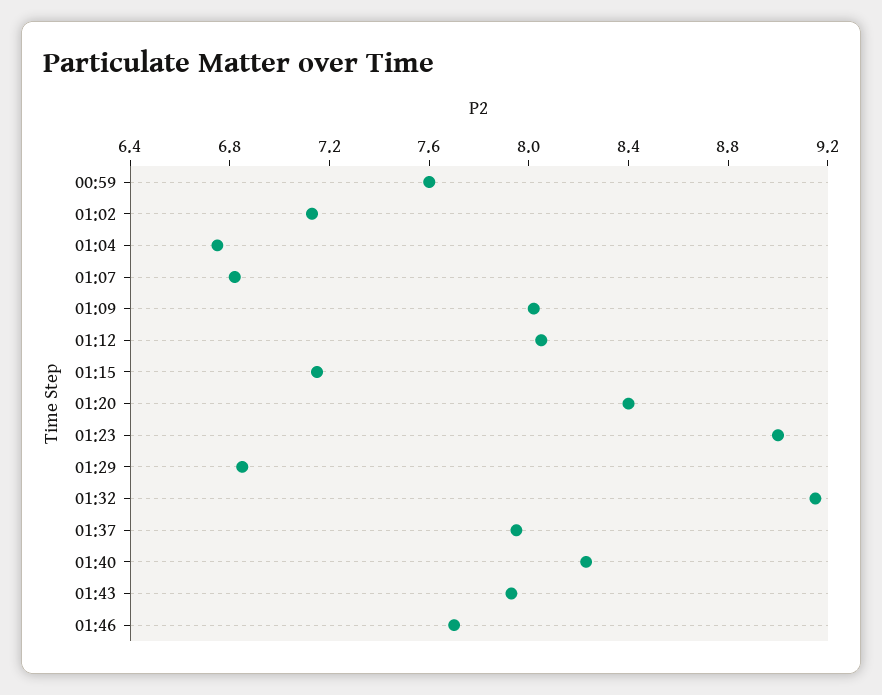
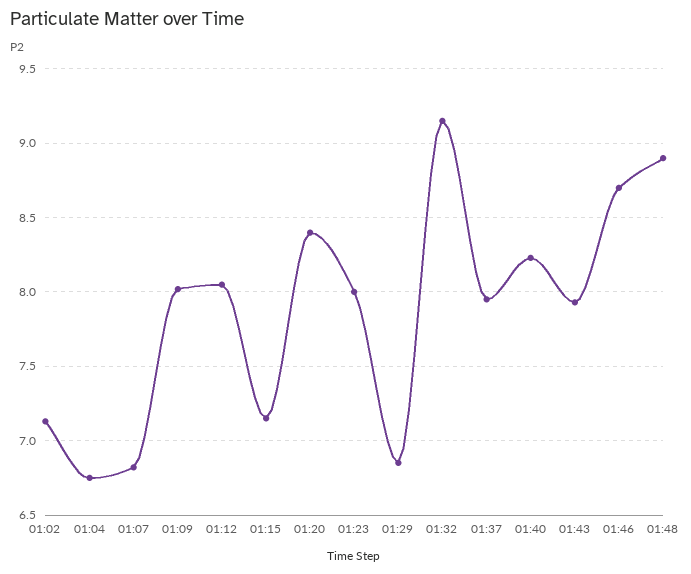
00:59: 7.6 -> none
01:23: 9 -> 8
01:46: 7.7 -> 8.7
01:48: none -> 8.9

